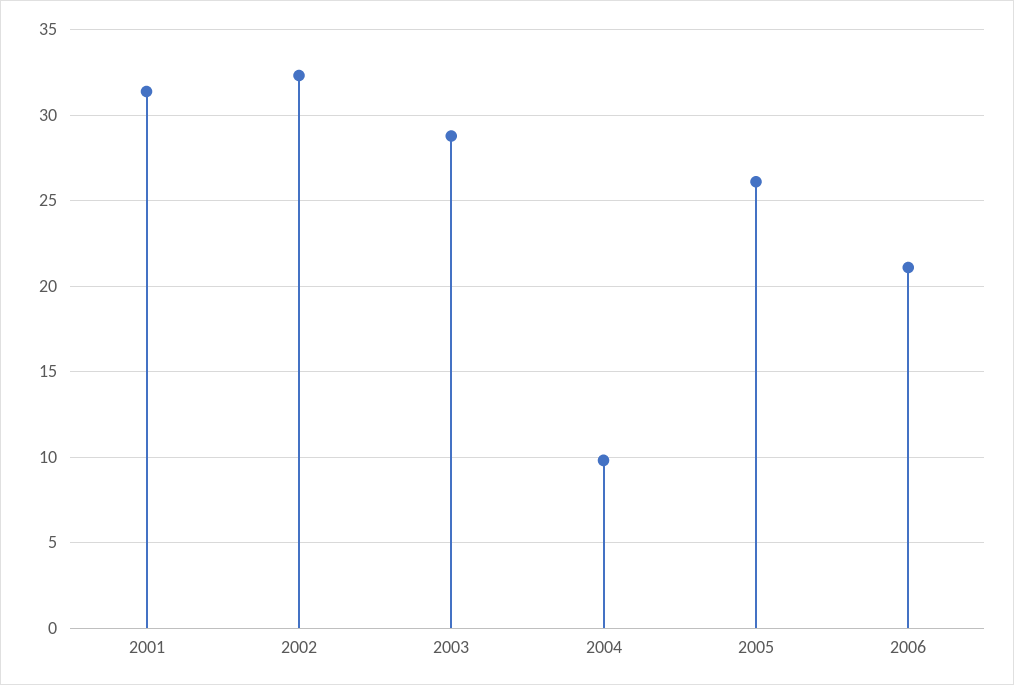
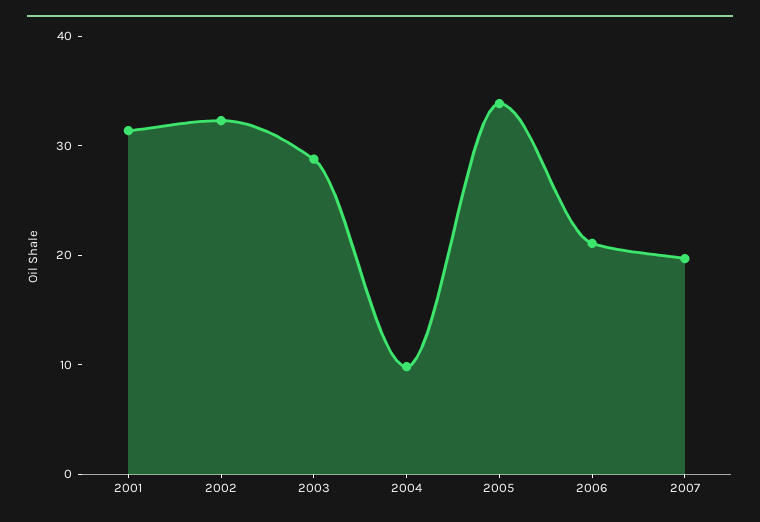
2005: 26 -> 34
2007: none -> 20

